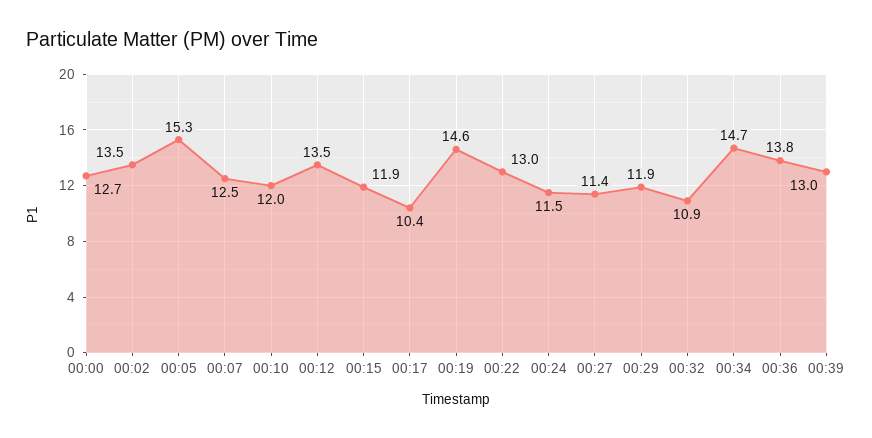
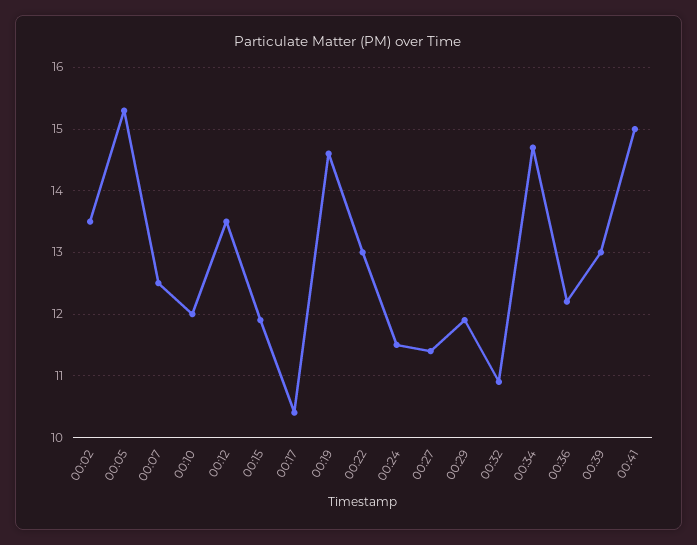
00:00: 12.7 -> none
00:36: 13.8 -> 12.2
00:41: none -> 15

